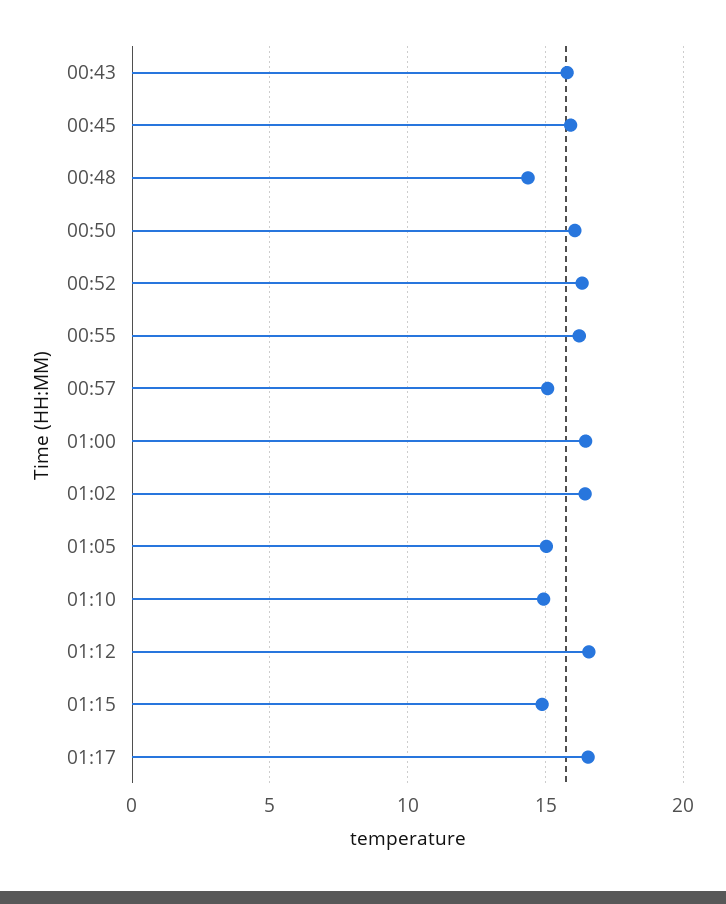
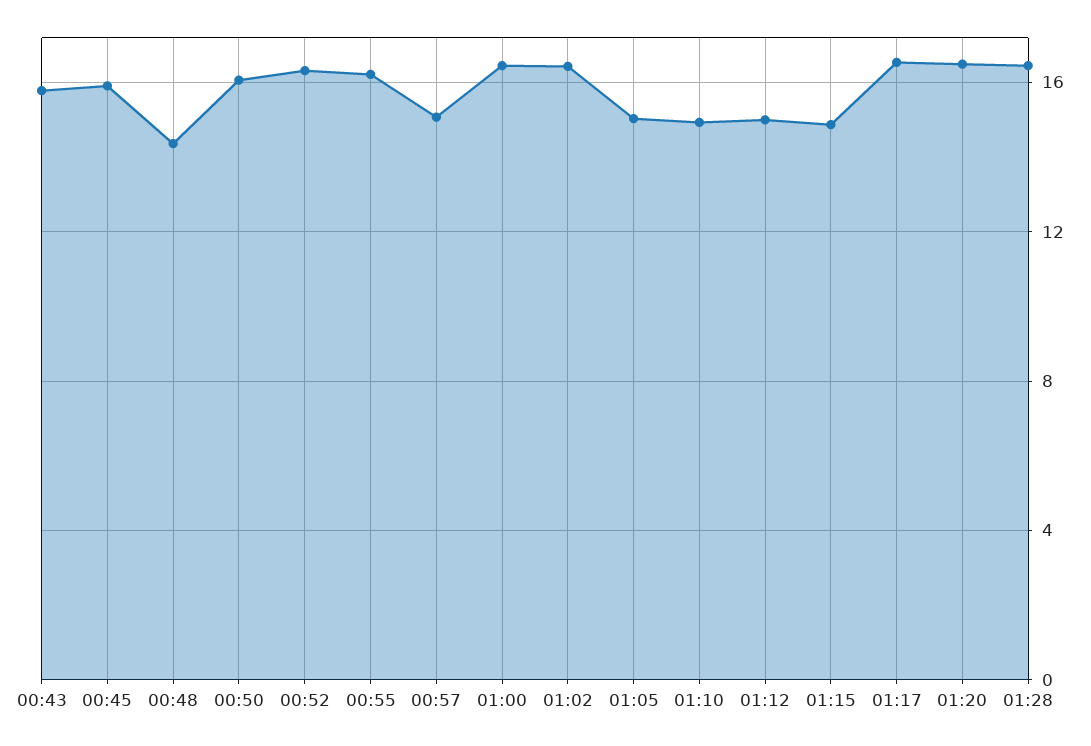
01:12: 16.5 -> 15
01:20: none -> 16.5
01:28: none -> 16.5

